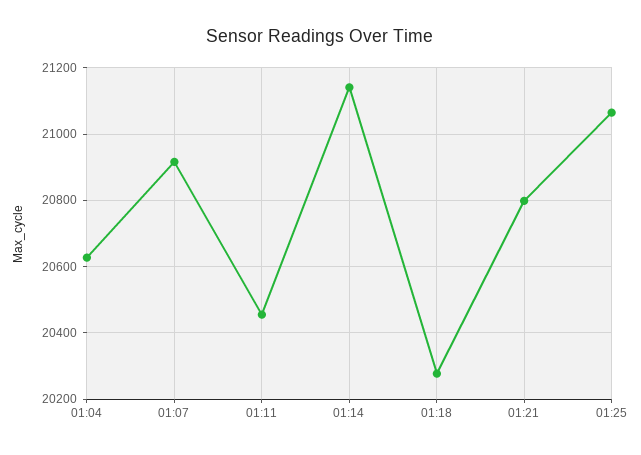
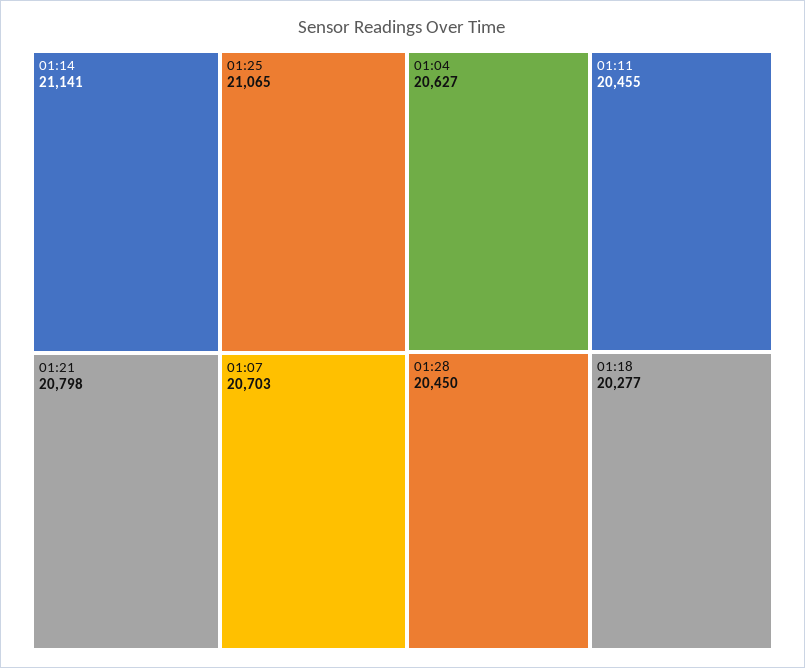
01:07: 20920 -> 20703
01:28: none -> 20450

